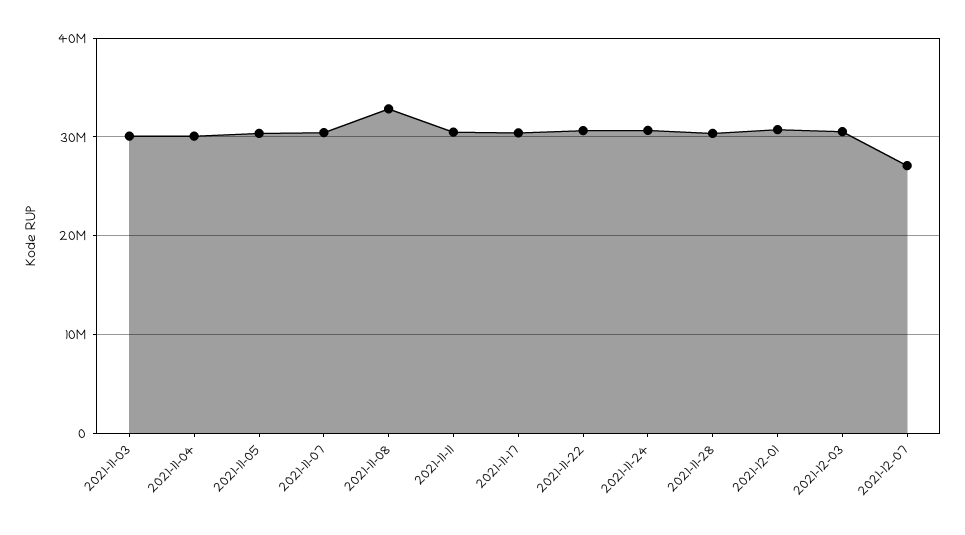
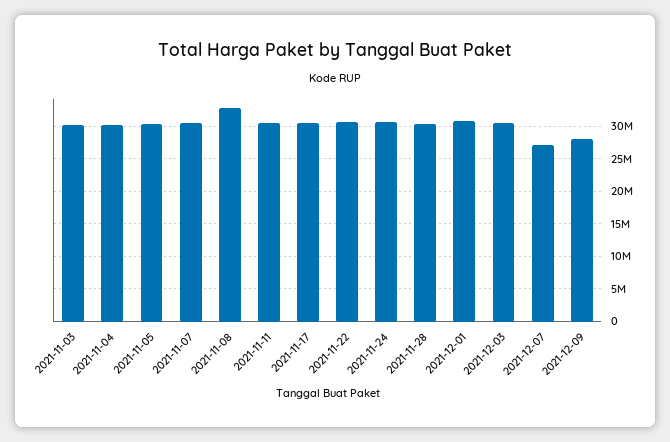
2021-12-09: none -> 28000000

